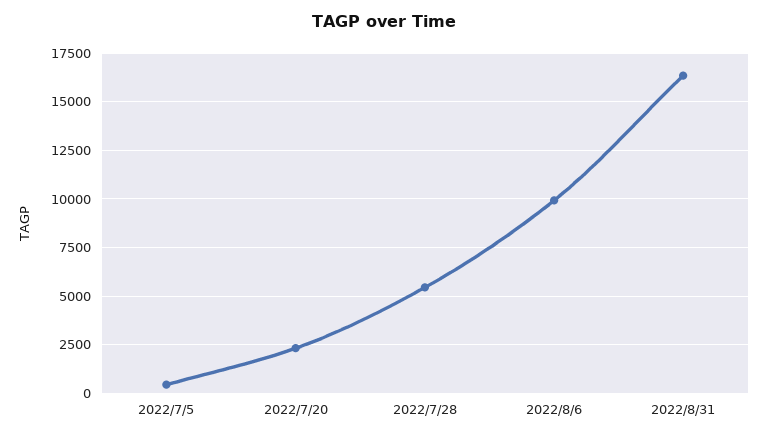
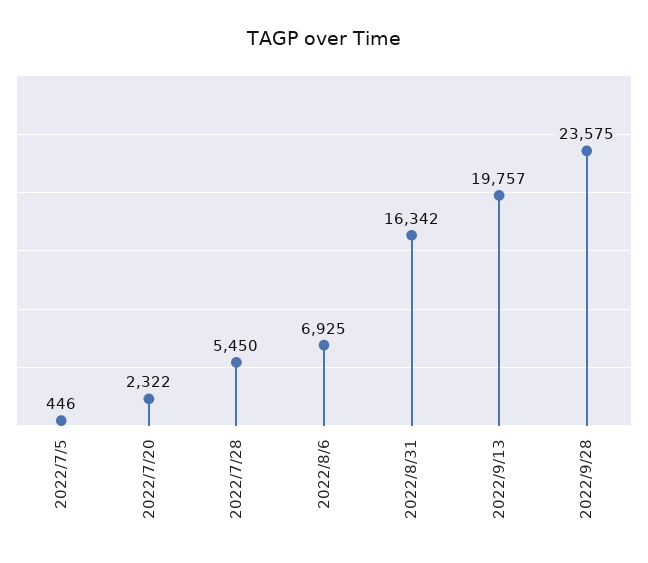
2022/8/6: 10000 -> 6925
2022/9/13: none -> 19757
2022/9/28: none -> 23575

